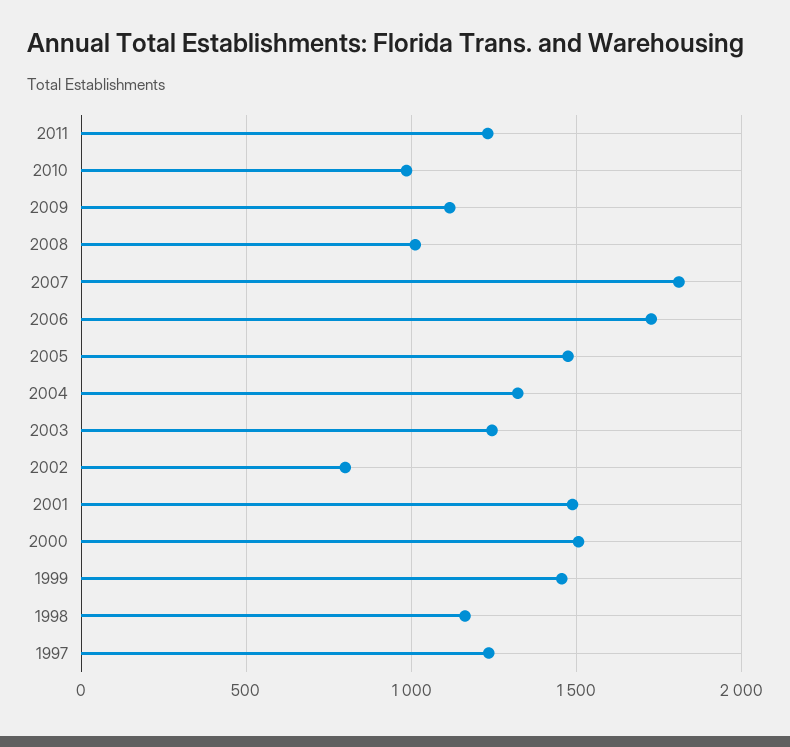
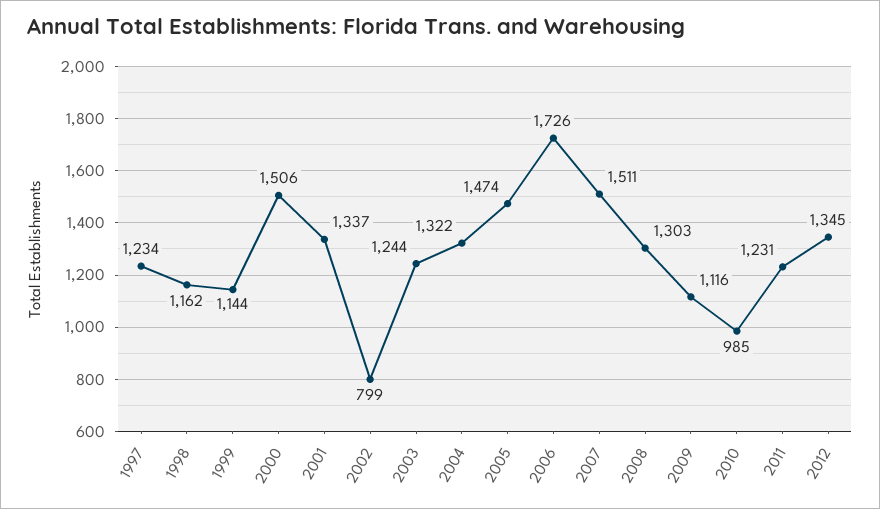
2008: 1000 -> 1303
2007: 1800 -> 1511
2001: 1500 -> 1337
1999: 1450 -> 1144
2012: none -> 1345

